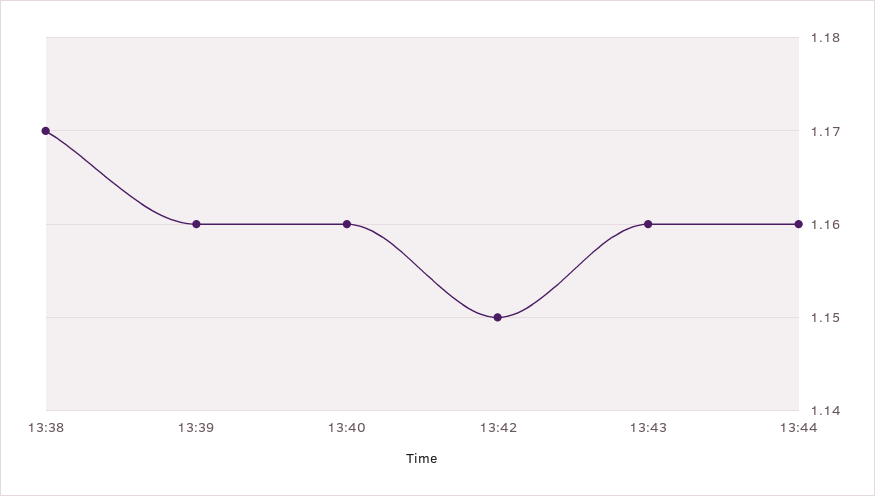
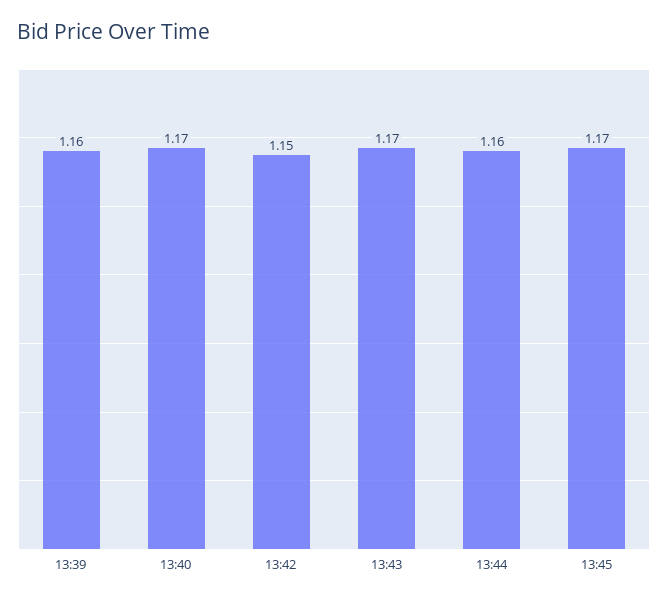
13:38: 1.17 -> none
13:40: 1.16 -> 1.17
13:43: 1.16 -> 1.17
13:45: none -> 1.17

